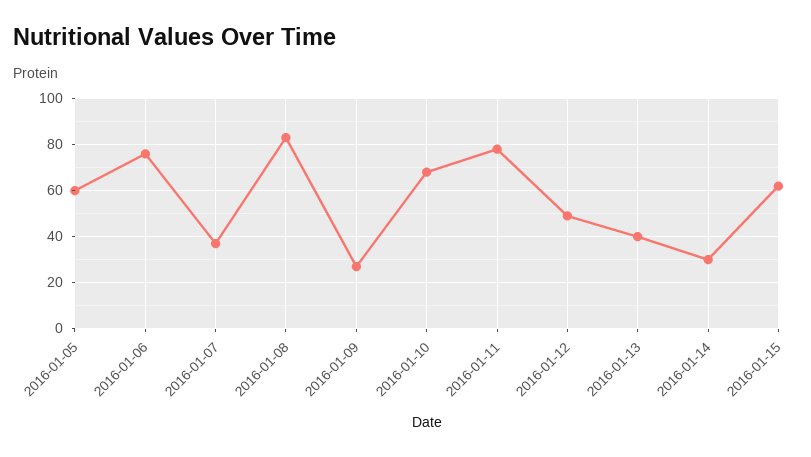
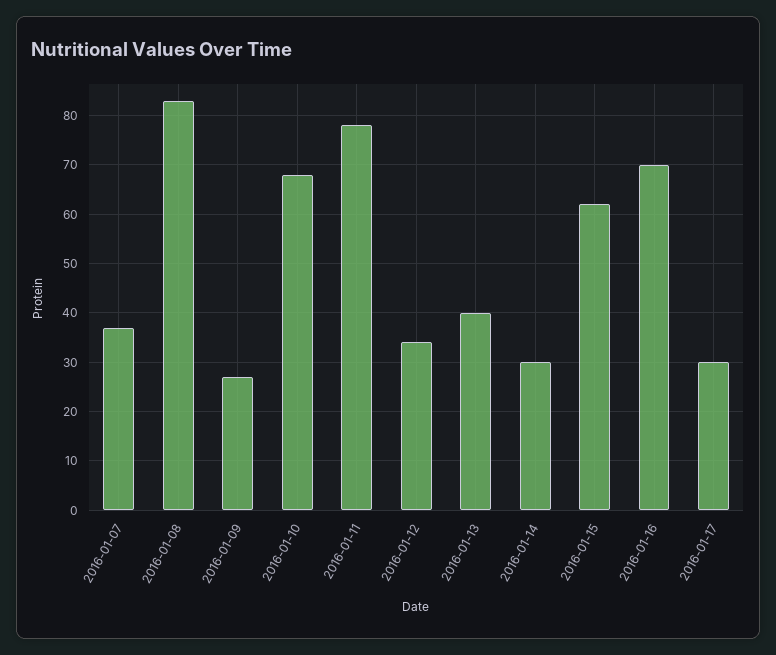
2016-01-05: 60 -> none
2016-01-06: 75 -> none
2016-01-12: 50 -> 35
2016-01-16: none -> 70
2016-01-17: none -> 30

